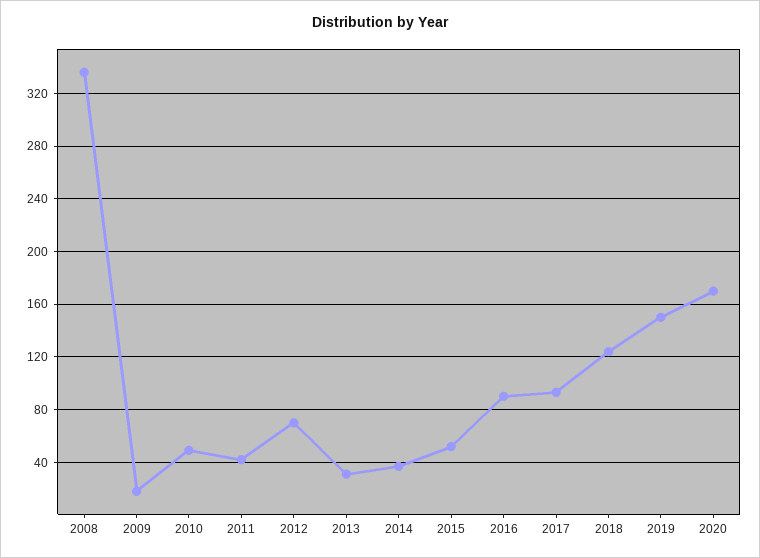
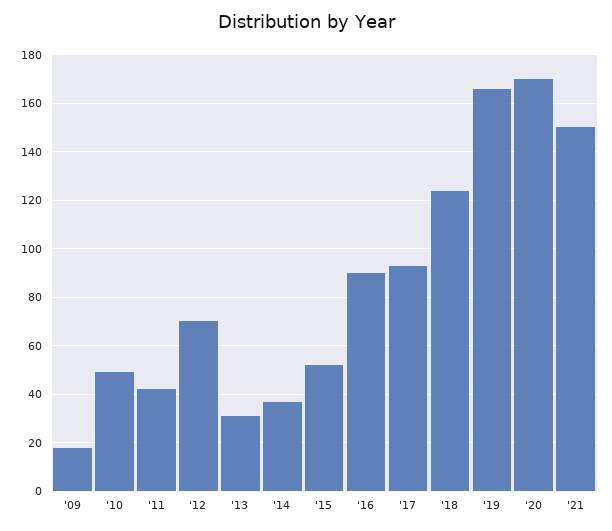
2008: 335 -> none
2019: 150 -> 165
'21: none -> 150

